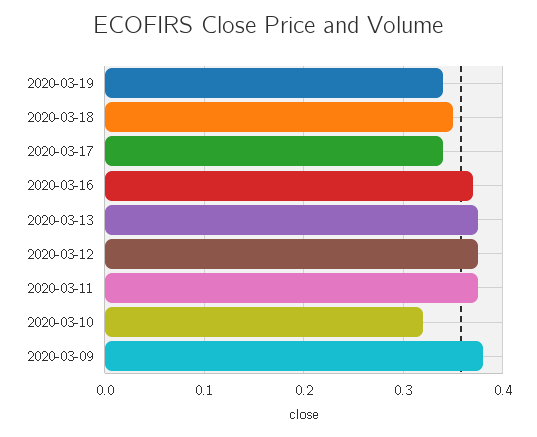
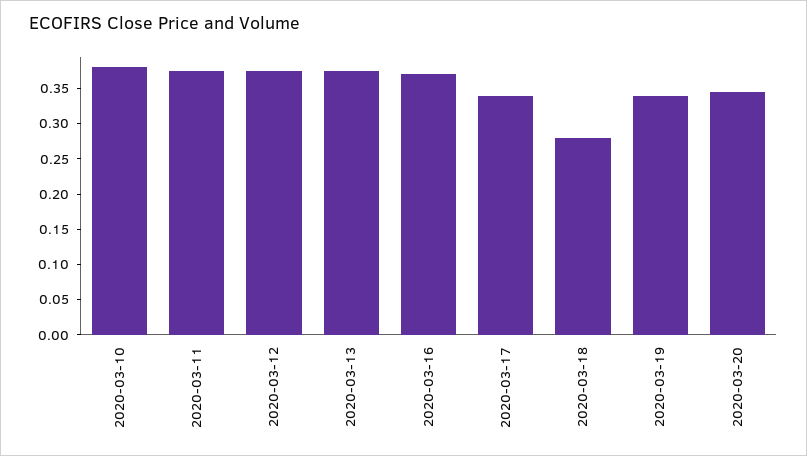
2020-03-18: 0.35 -> 0.275
2020-03-10: 0.32 -> 0.375
2020-03-09: 0.38 -> none
2020-03-20: none -> 0.35

